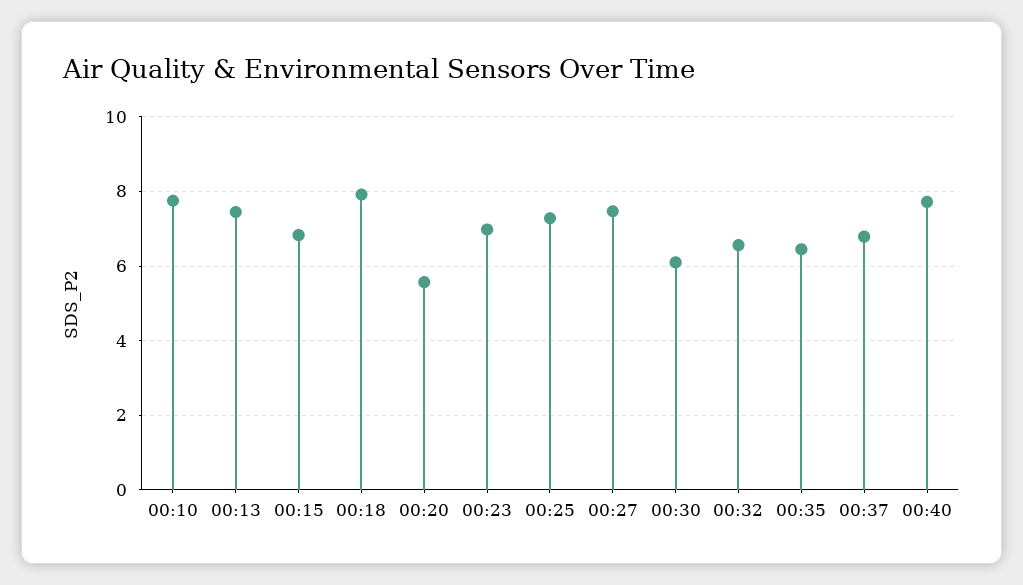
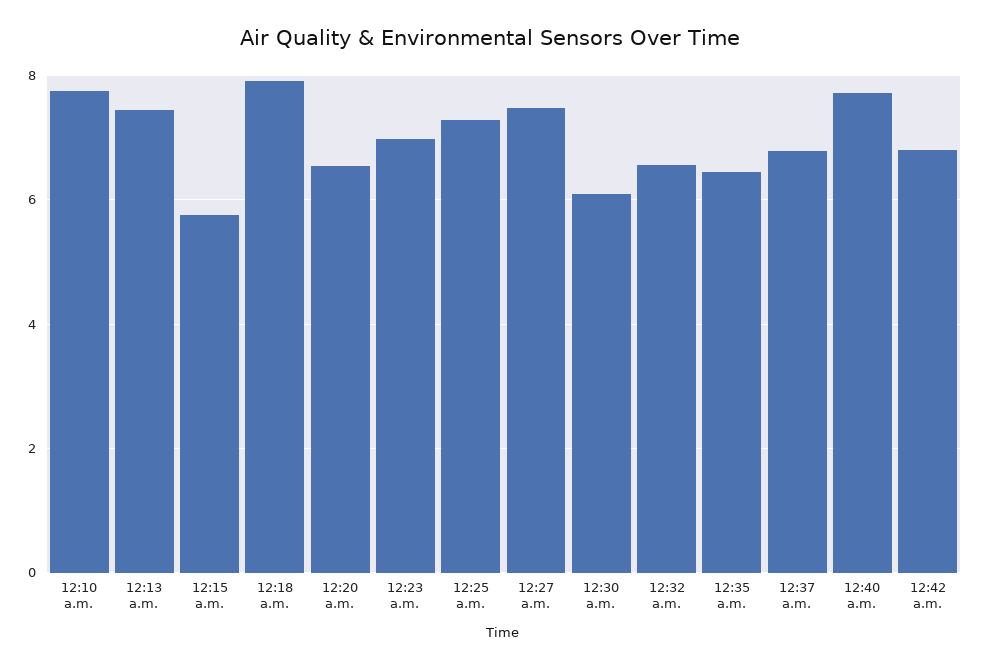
00:15: 6.8 -> 5.8
00:20: 5.6 -> 6.6
12:42 a.m.: none -> 6.8

